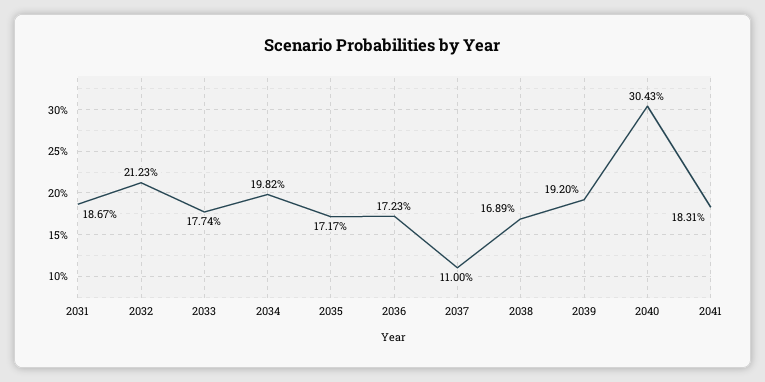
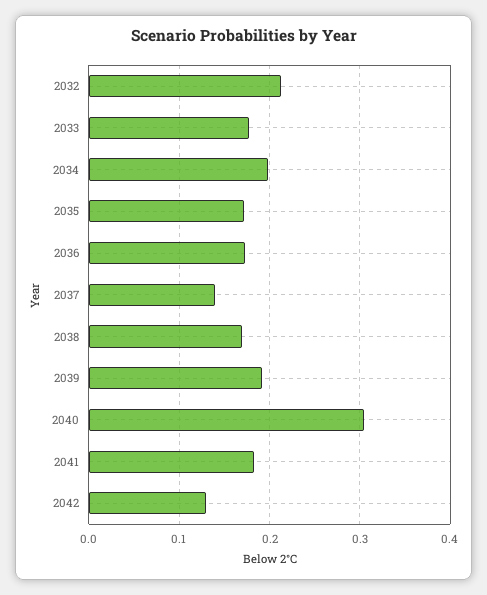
2031: 0.1867 -> none
2037: 0.11 -> 0.14
2042: none -> 0.13

